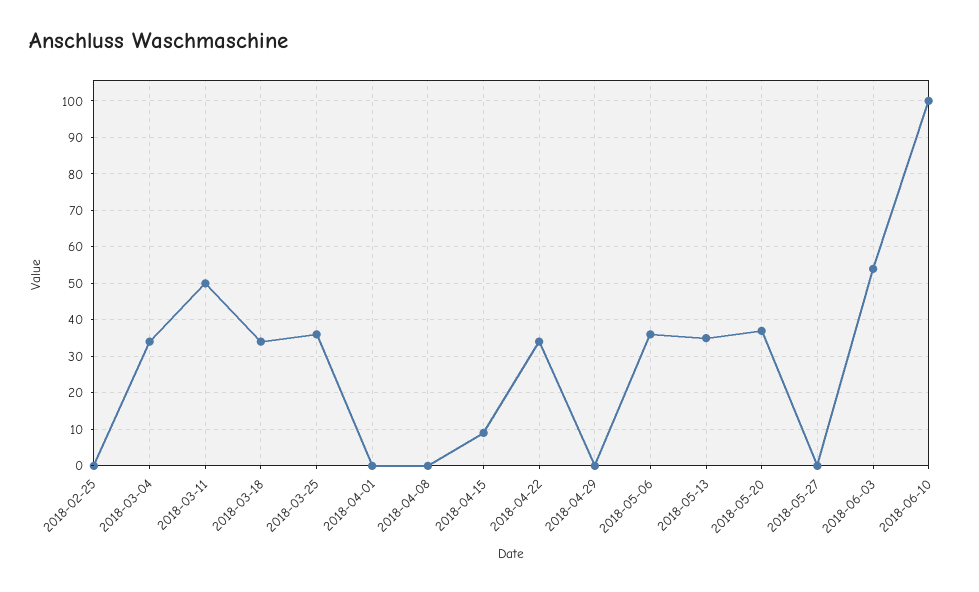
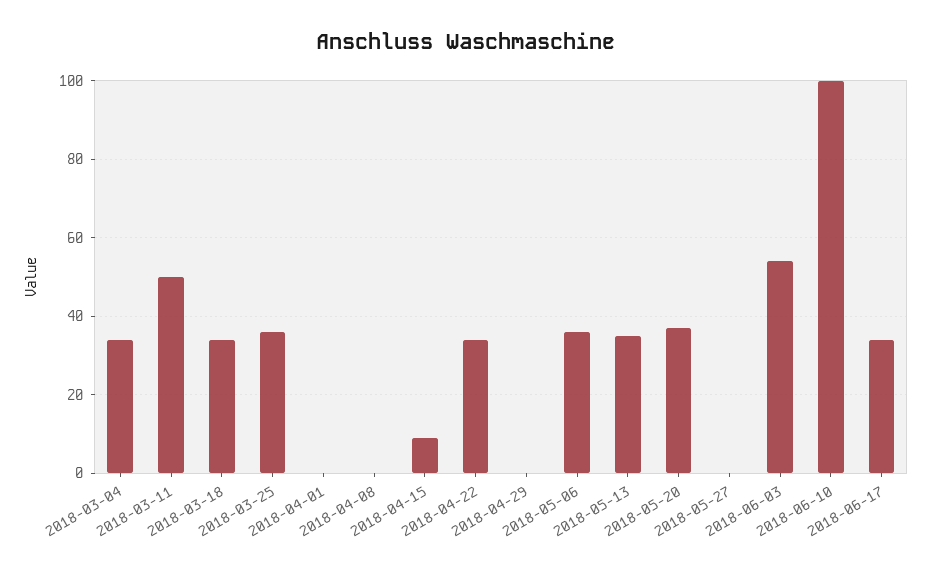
2018-02-25: 0 -> none
2018-06-17: none -> 35

